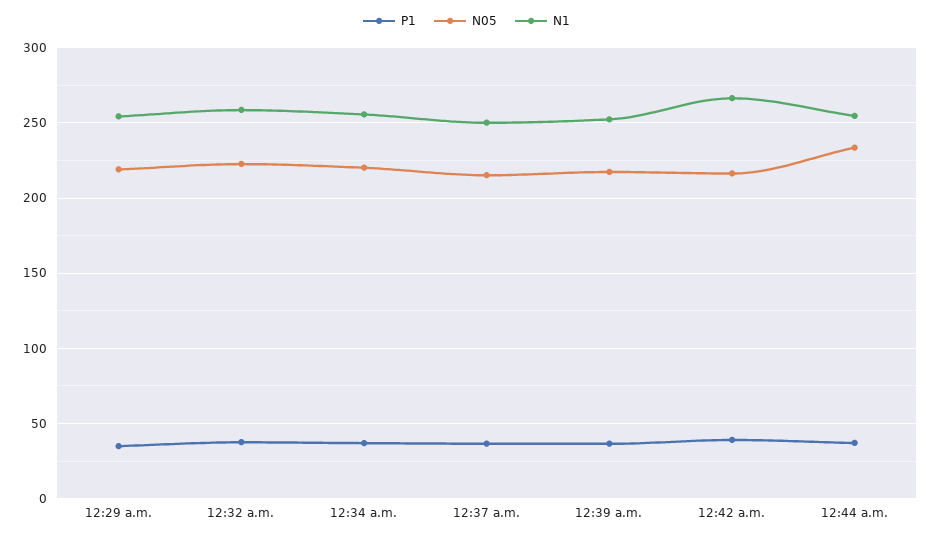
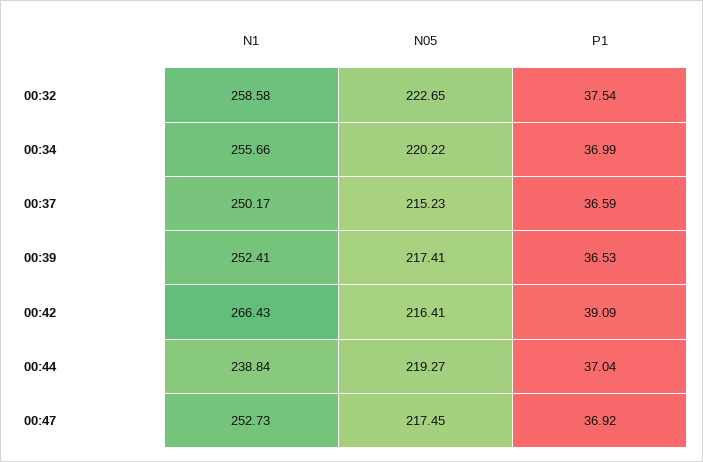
P1, 12:29 a.m.: 35 -> none
N05, 12:29 a.m.: 220 -> none
N1, 12:29 a.m.: 255 -> none
N05, 12:44 a.m.: 235 -> 219.27
N1, 12:44 a.m.: 255 -> 238.84
N1, 00:47: none -> 252.73
N05, 00:47: none -> 217.45
P1, 00:47: none -> 36.92

